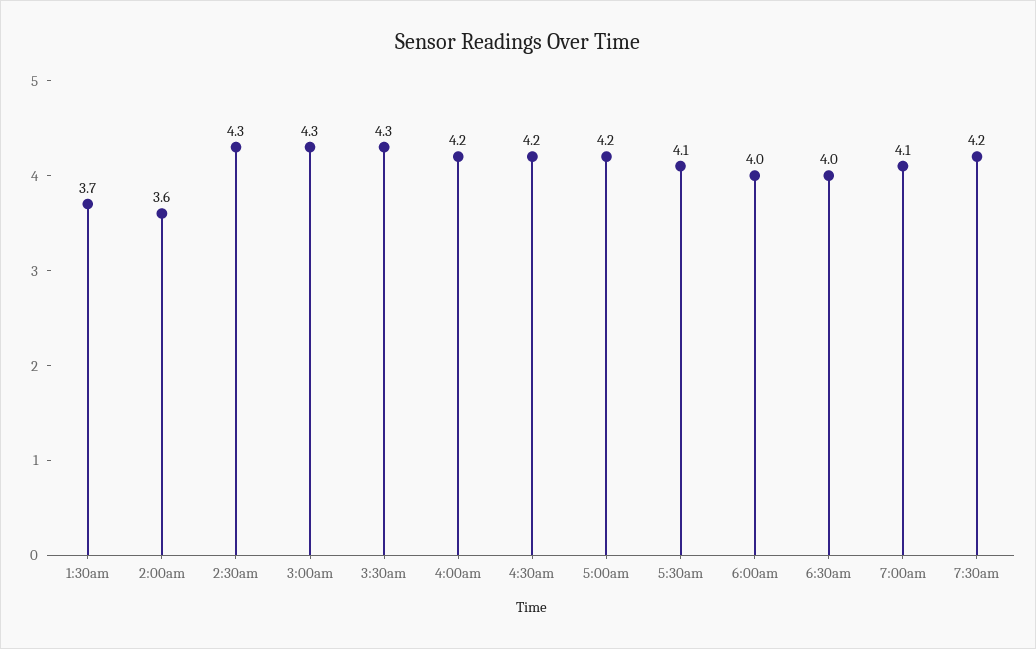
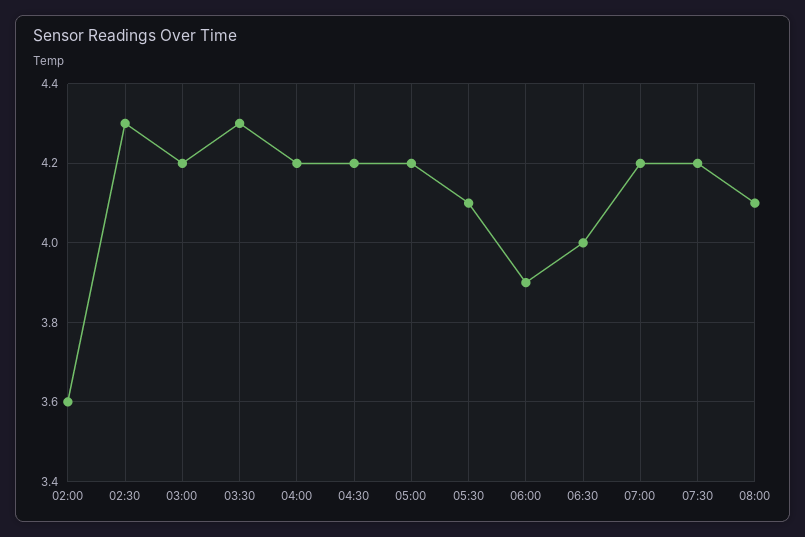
1:30am: 3.7 -> none
3:00am: 4.3 -> 4.2
6:00am: 4 -> 3.9
7:00am: 4.1 -> 4.2
08:00: none -> 4.1

